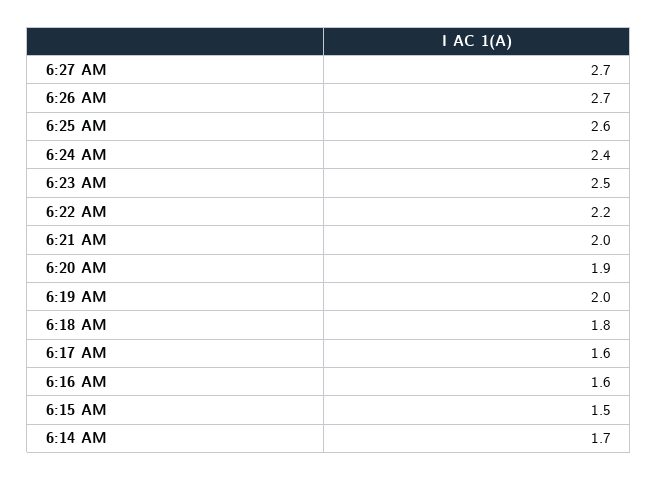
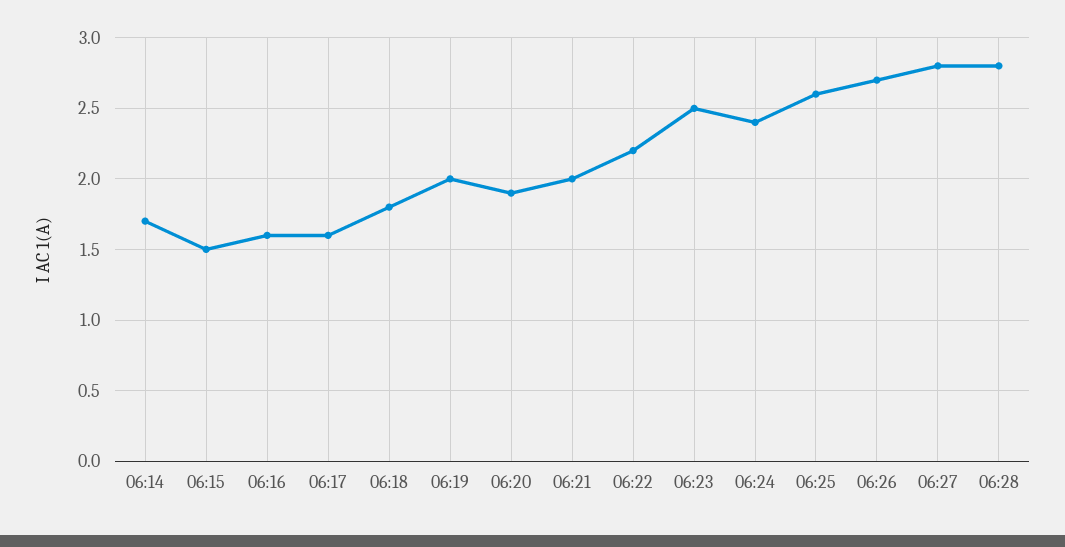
6:27 AM: 2.7 -> 2.8
06:28: none -> 2.8

